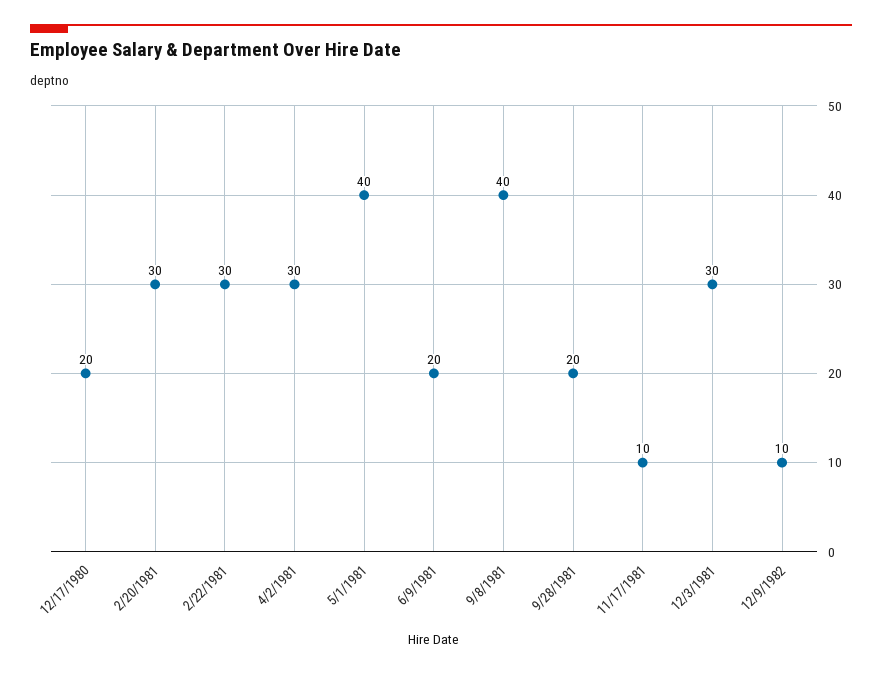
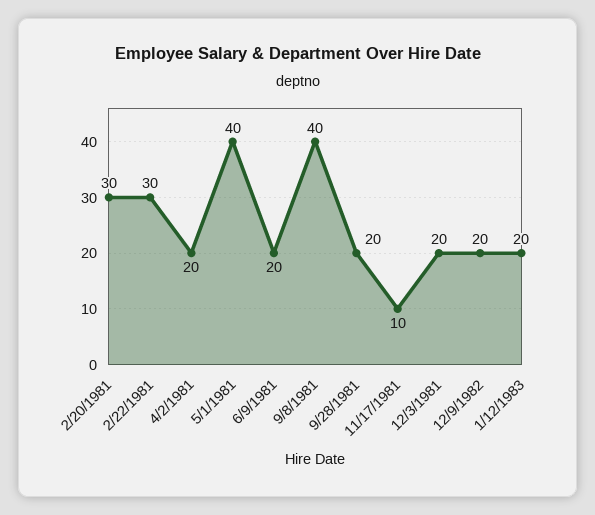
12/17/1980: 20 -> none
4/2/1981: 30 -> 20
12/3/1981: 30 -> 20
12/9/1982: 10 -> 20
1/12/1983: none -> 20

